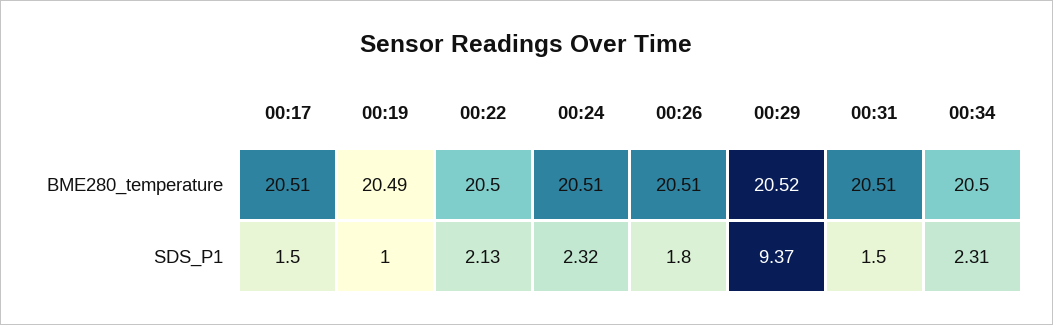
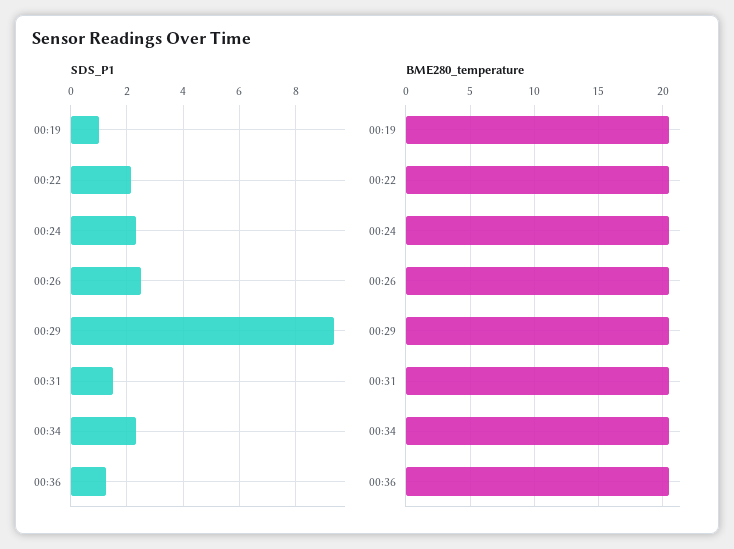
BME280_temperature, 00:17: 20.51 -> none
SDS_P1, 00:17: 1.5 -> none
SDS_P1, 00:26: 1.8 -> 2.5
SDS_P1, 00:36: none -> 1.25
BME280_temperature, 00:36: none -> 20.5

